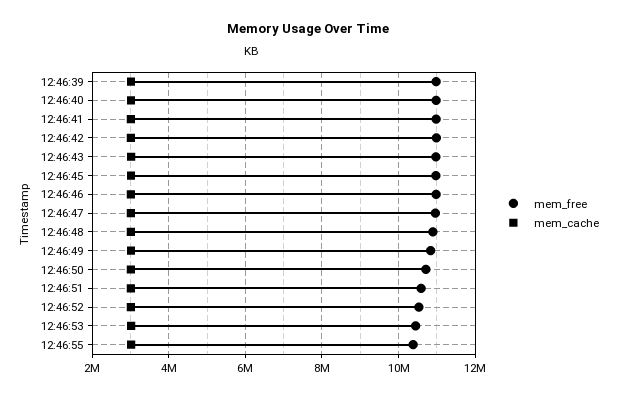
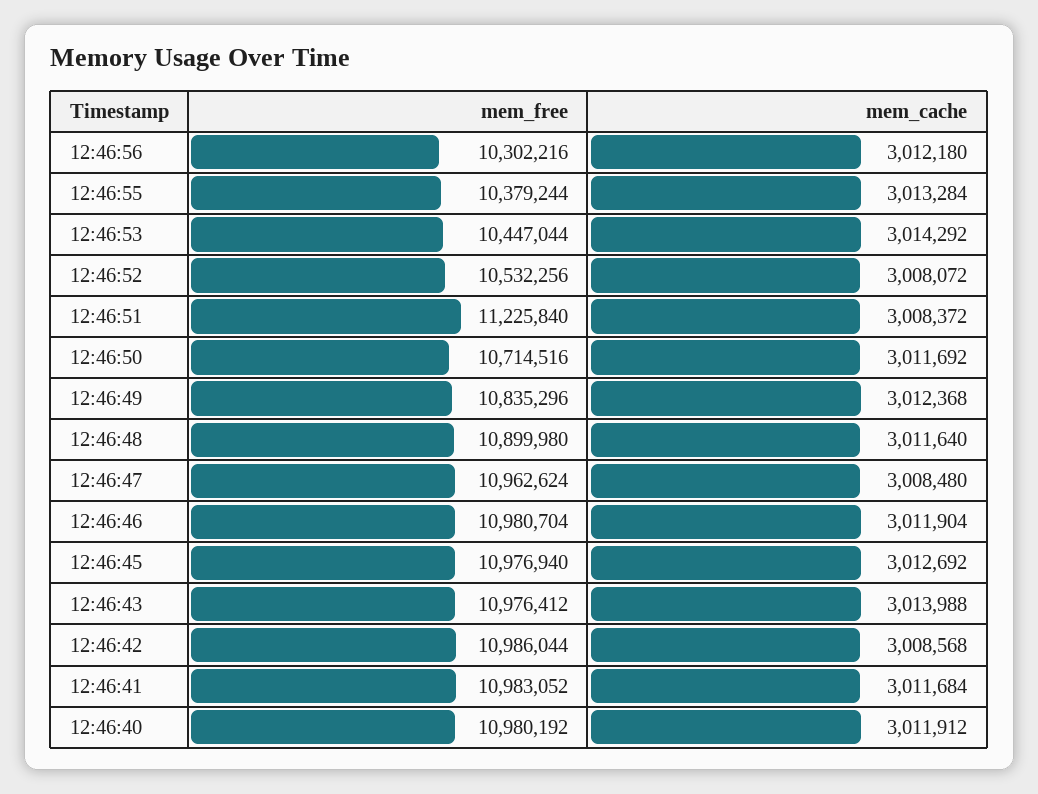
mem_free, 12:46:39: 11000000 -> none
mem_cache, 12:46:39: 3000000 -> none
mem_free, 12:46:51: 10600000 -> 11225840
mem_free, 12:46:56: none -> 10302216
mem_cache, 12:46:56: none -> 3012180

